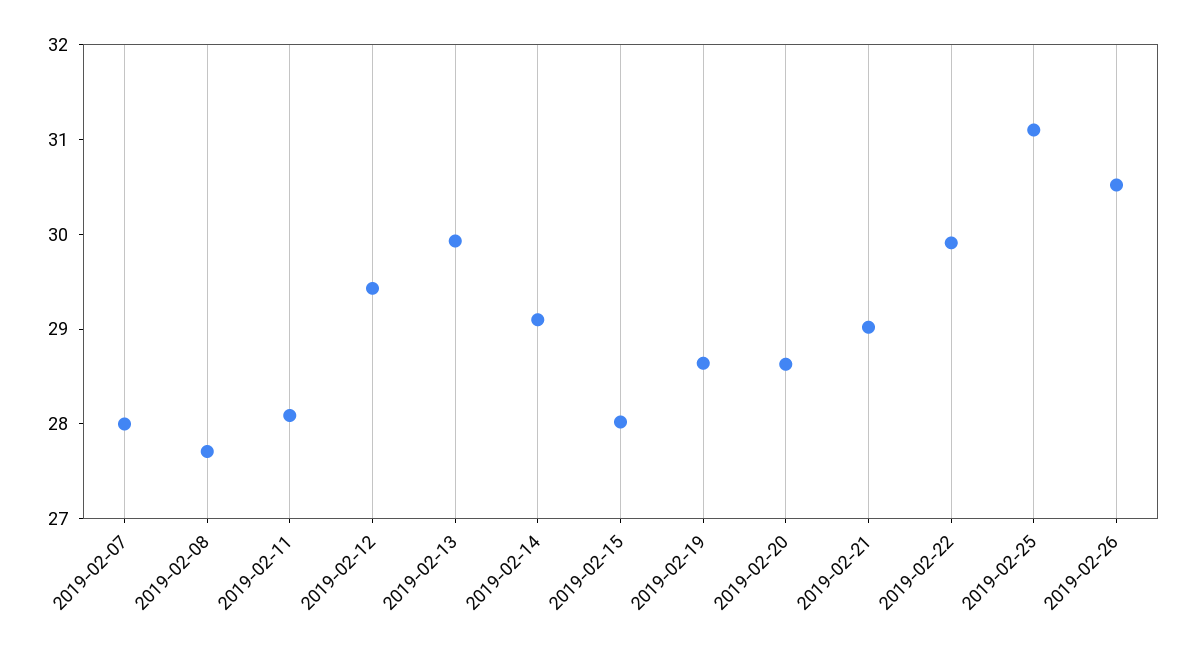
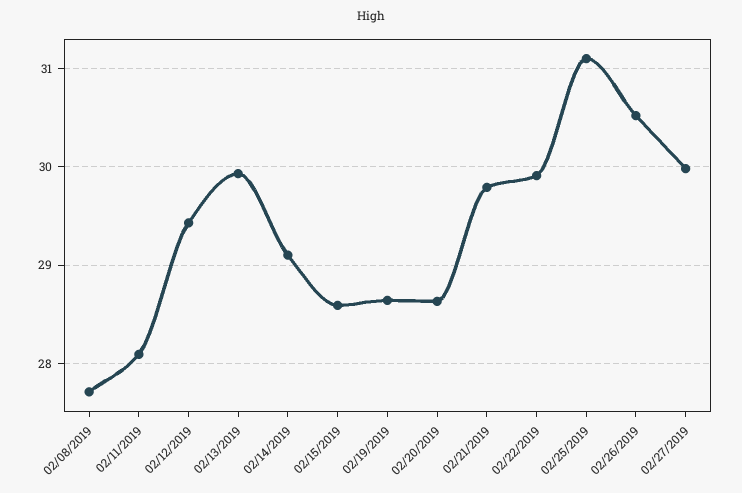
2019-02-07: 28 -> none
2019-02-15: 28 -> 28.6
2019-02-21: 29 -> 29.8
02/27/2019: none -> 30

